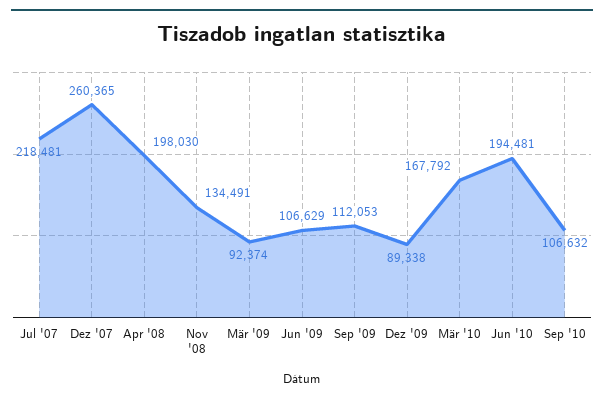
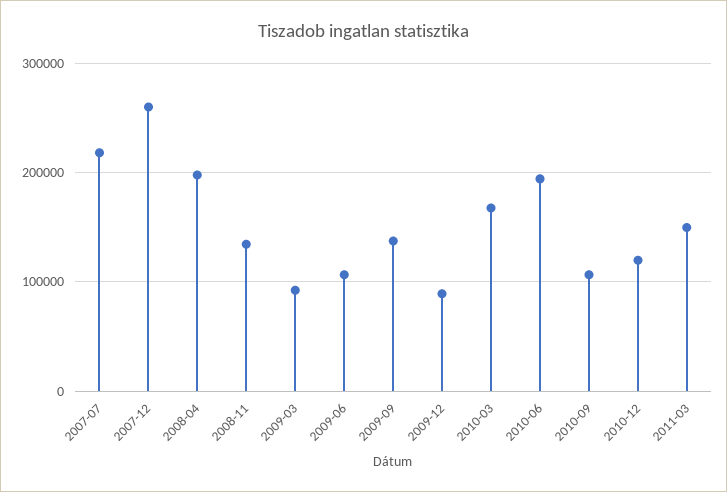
Sep '09: 112053 -> 140000
2010-12: none -> 120000
2011-03: none -> 150000

